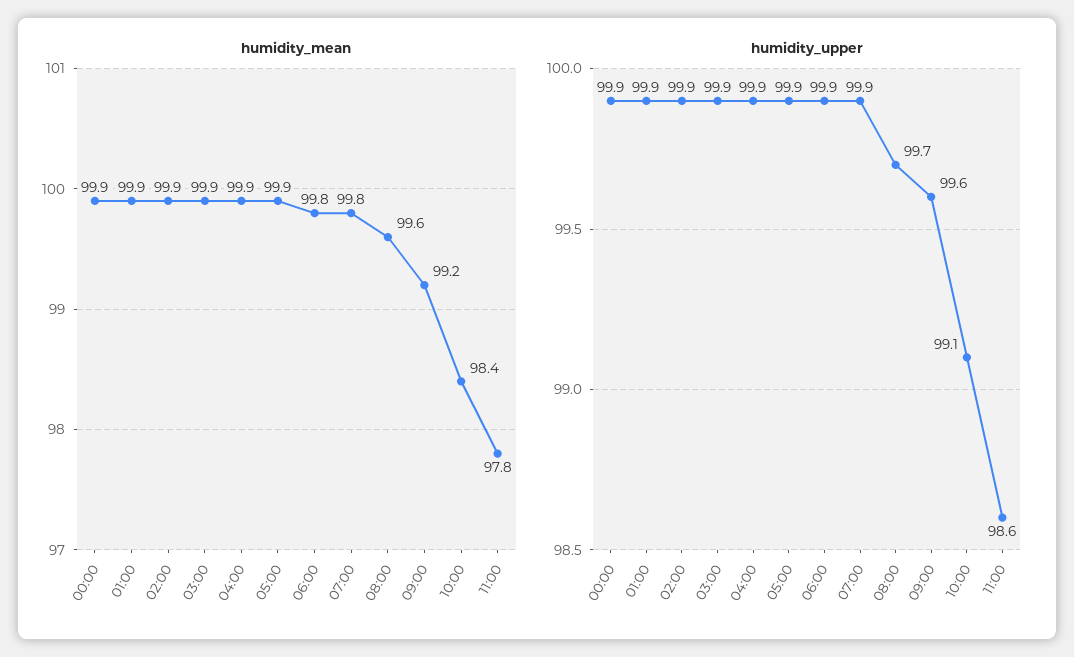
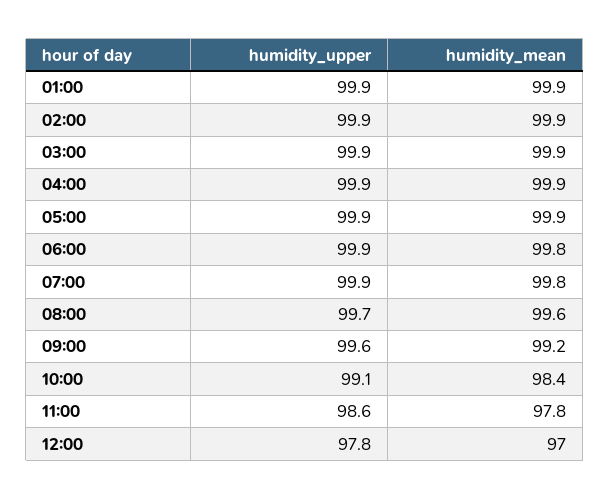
humidity_mean, 00:00: 99.9 -> none
humidity_upper, 00:00: 99.9 -> none
humidity_upper, 12:00: none -> 97.8
humidity_mean, 12:00: none -> 97

